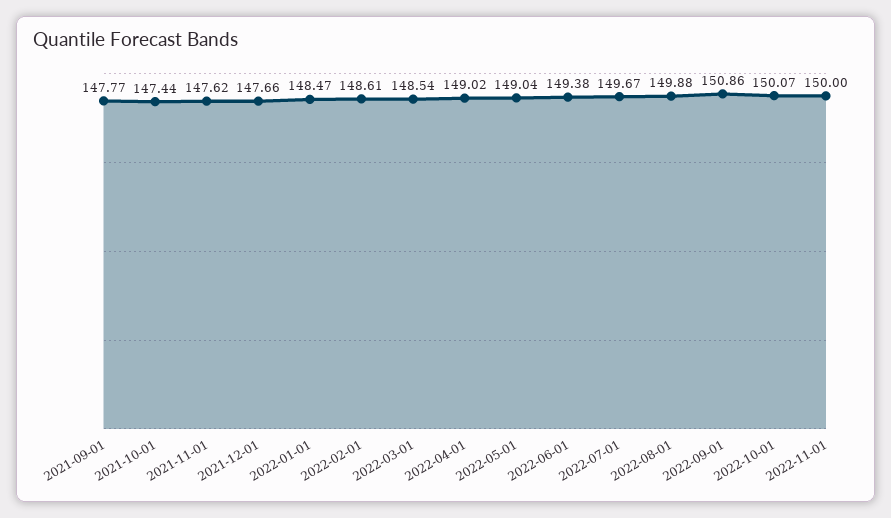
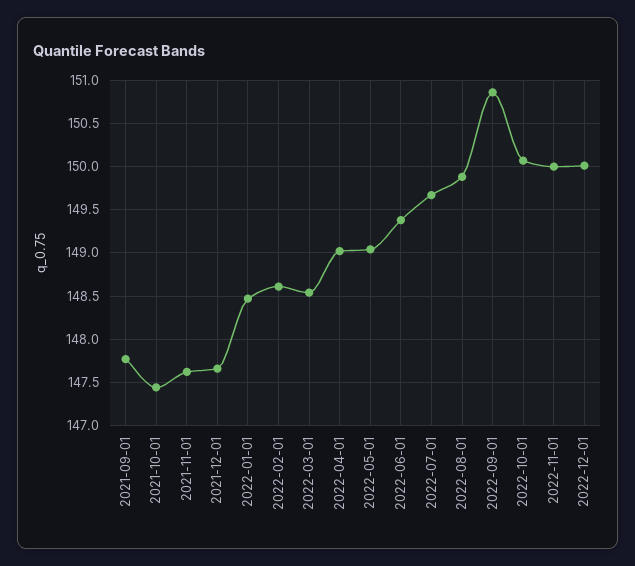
2022-12-01: none -> 150

